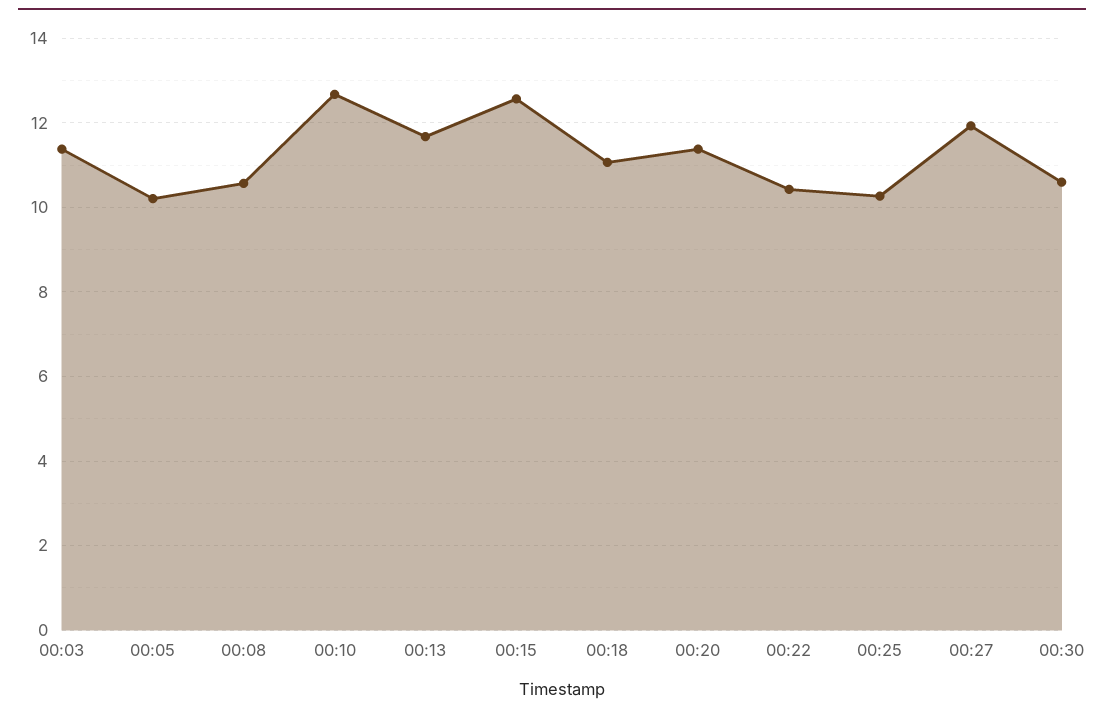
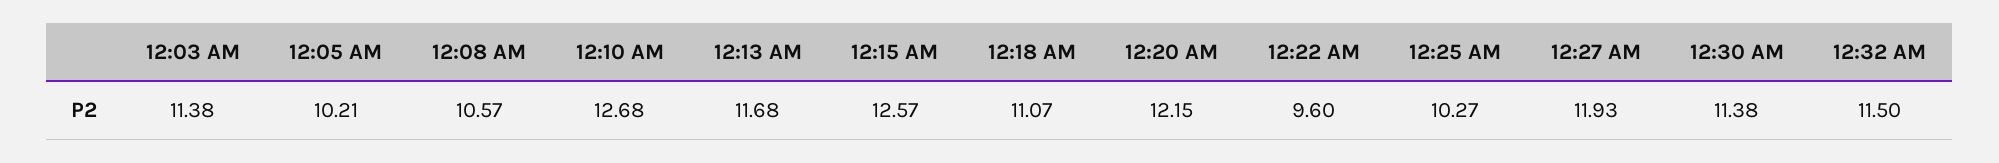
00:20: 11.4 -> 12.15
00:22: 10.4 -> 9.6
00:30: 10.6 -> 11.38
12:32 AM: none -> 11.5

